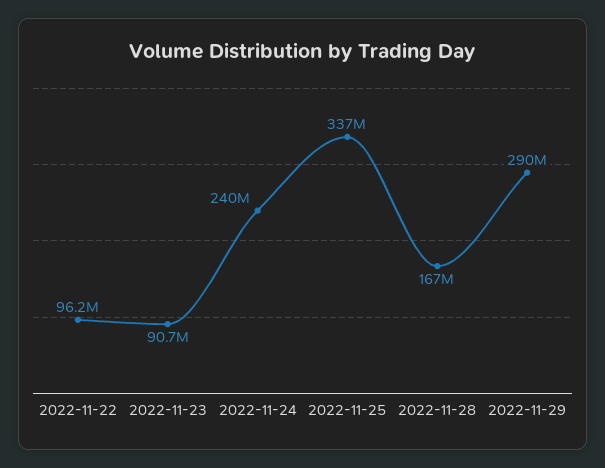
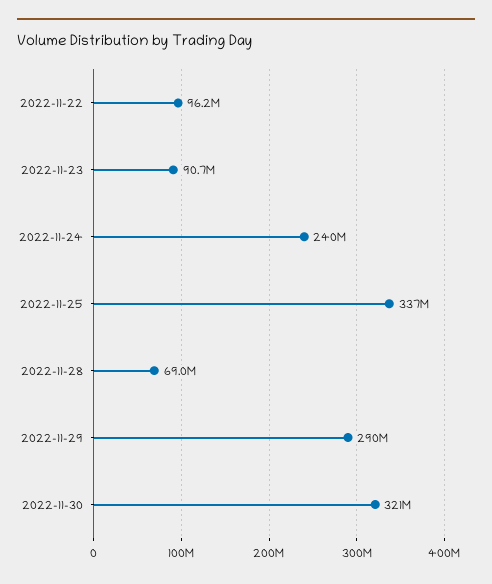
2022-11-28: 167000000 -> 69000000
2022-11-30: none -> 321000000

